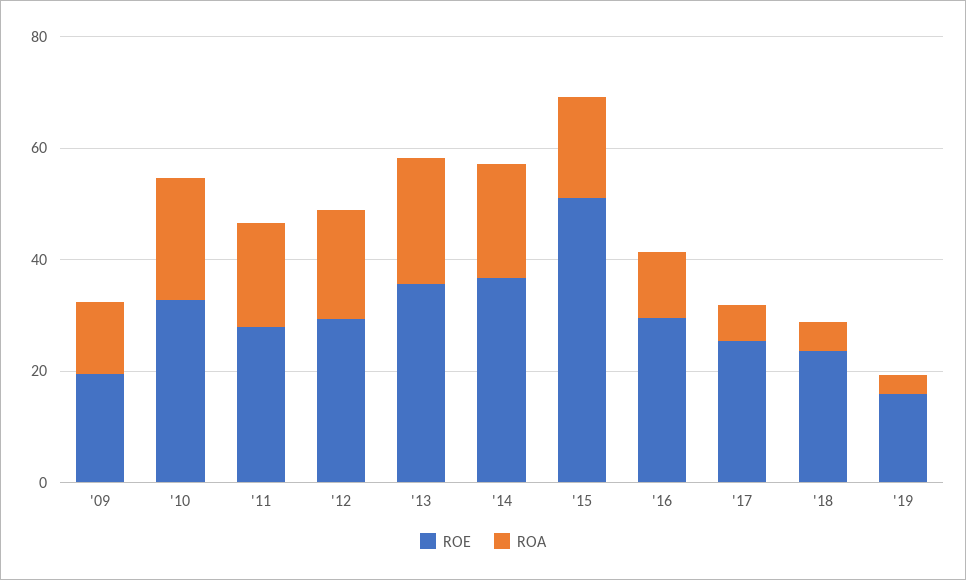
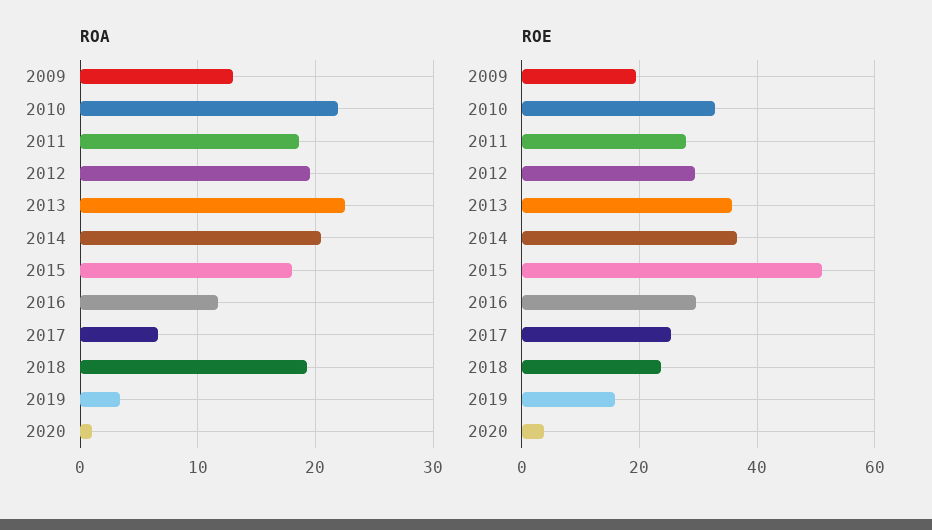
ROA, '18: 5 -> 19
ROA, 2020: none -> 1
ROE, 2020: none -> 4

